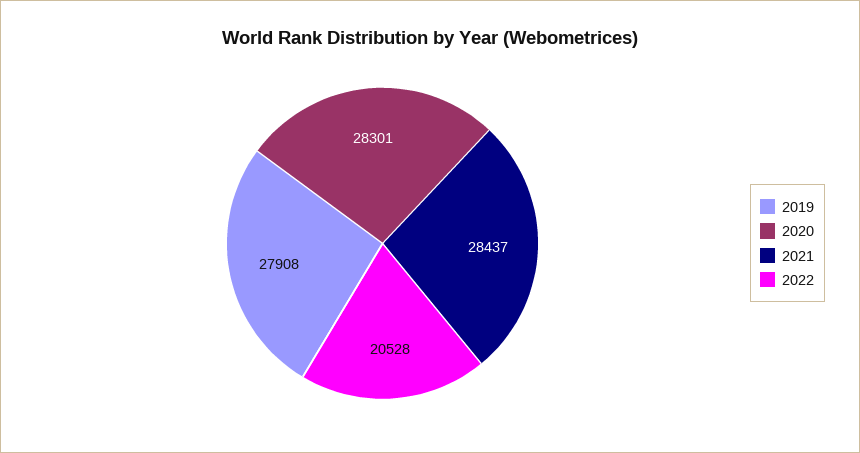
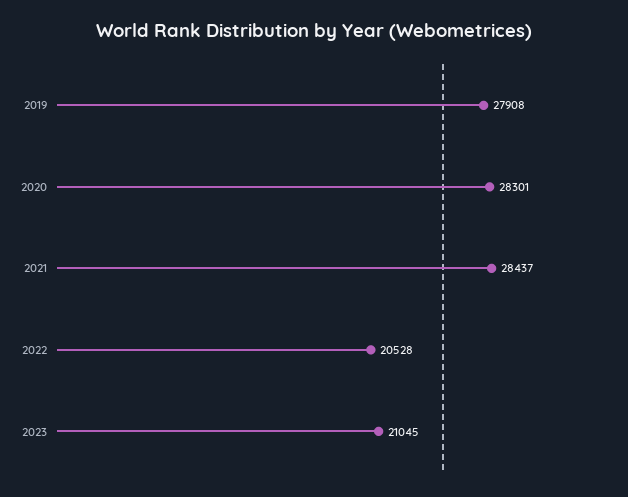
2023: none -> 21045

